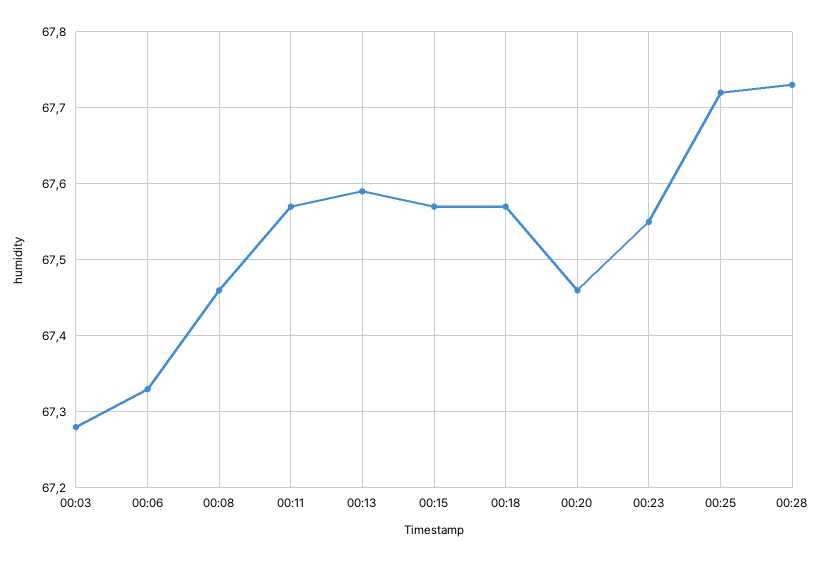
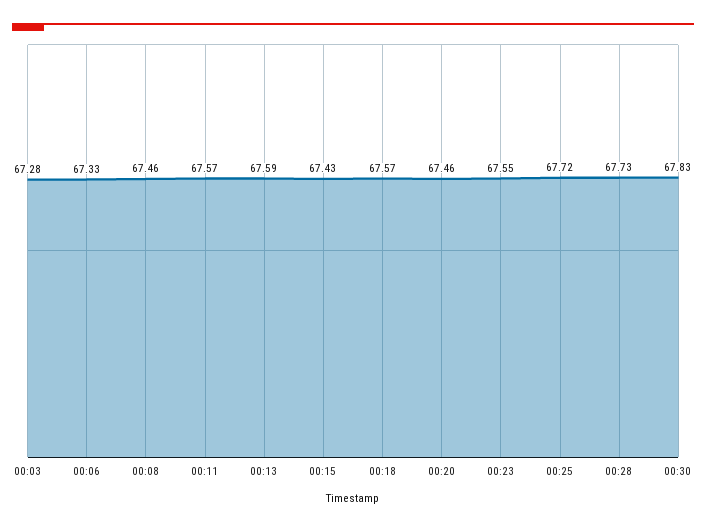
00:15: 67.57 -> 67.43
00:30: none -> 67.83

